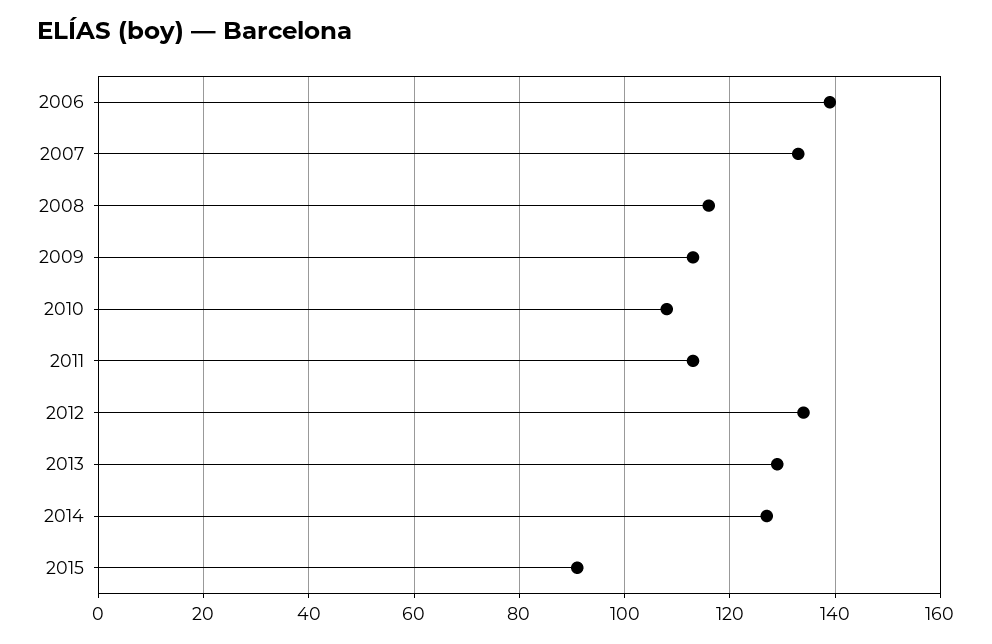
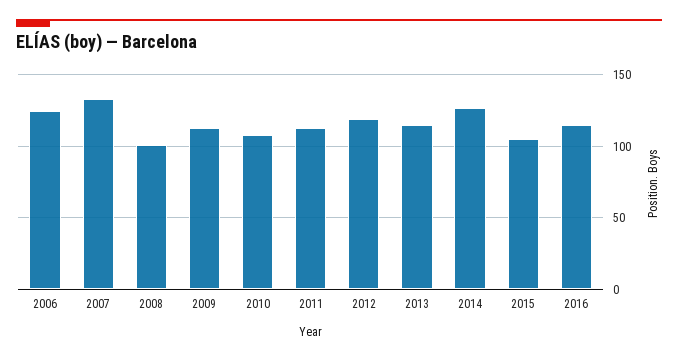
2006: 140 -> 125
2008: 115 -> 100
2012: 135 -> 120
2013: 130 -> 115
2015: 90 -> 105
2016: none -> 115

